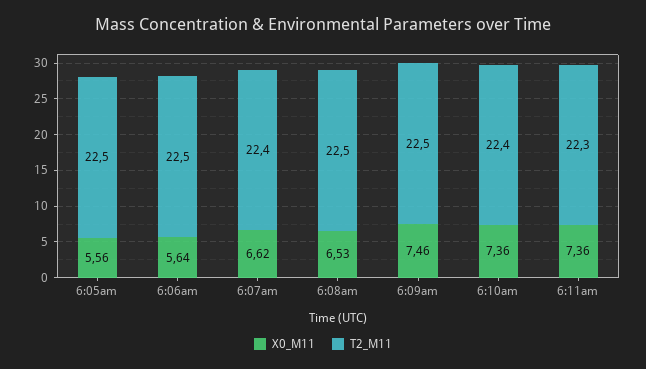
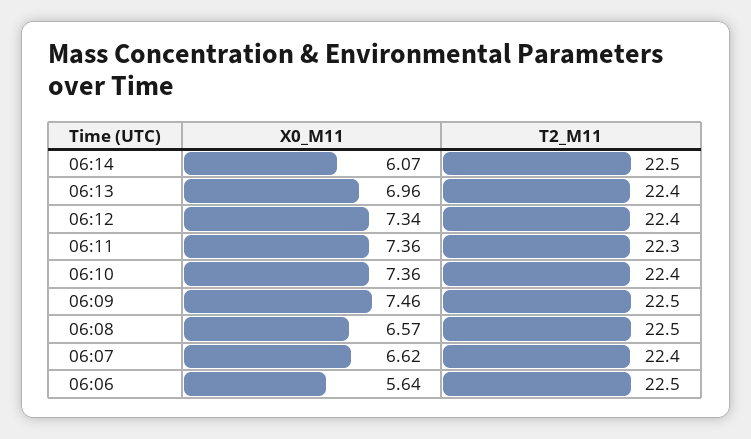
X0_M11, 6:05am: 5.56 -> none
T2_M11, 6:05am: 22.5 -> none
X0_M11, 6:08am: 6.53 -> 6.57
X0_M11, 06:14: none -> 6.07
T2_M11, 06:14: none -> 22.5
X0_M11, 06:13: none -> 6.96
T2_M11, 06:13: none -> 22.4
X0_M11, 06:12: none -> 7.34
T2_M11, 06:12: none -> 22.4

